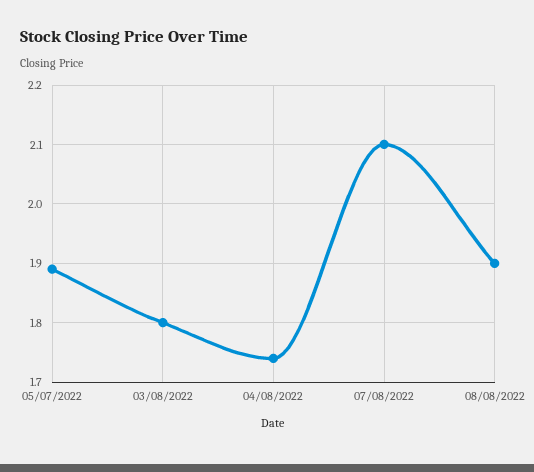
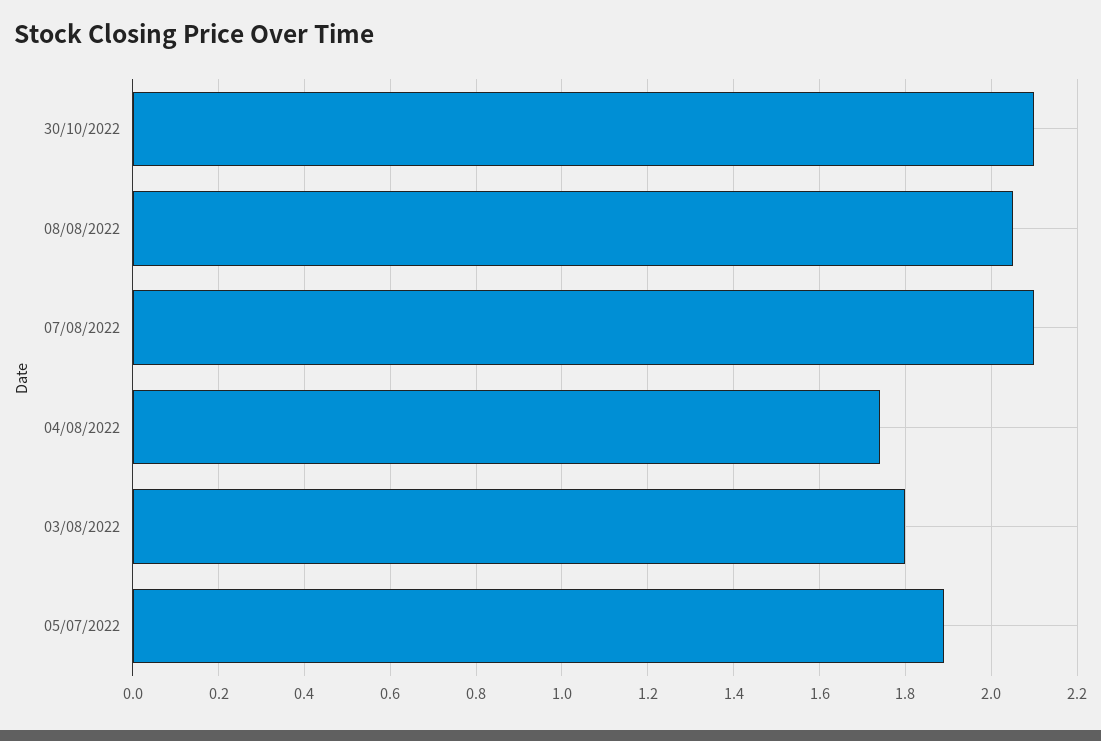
08/08/2022: 1.9 -> 2.05
30/10/2022: none -> 2.1

